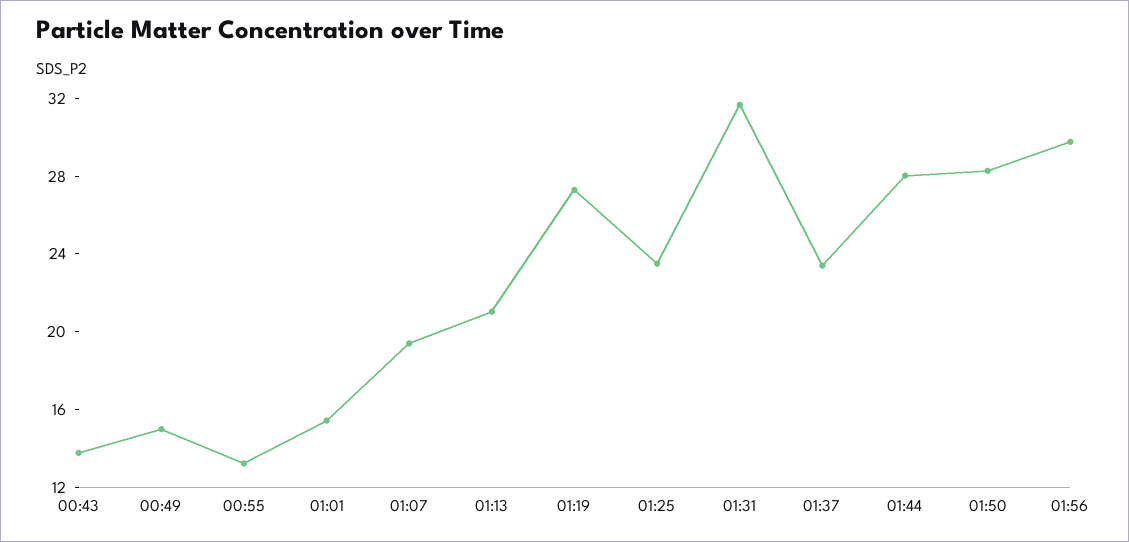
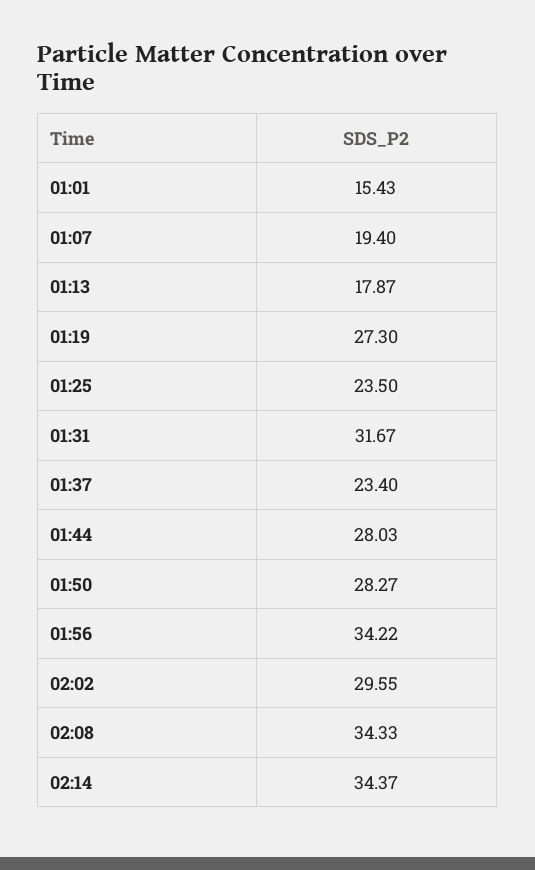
00:43: 14 -> none
00:49: 15 -> none
00:55: 13 -> none
01:13: 21 -> 17.87
01:56: 30 -> 34.22
02:02: none -> 29.55
02:08: none -> 34.33
02:14: none -> 34.37

